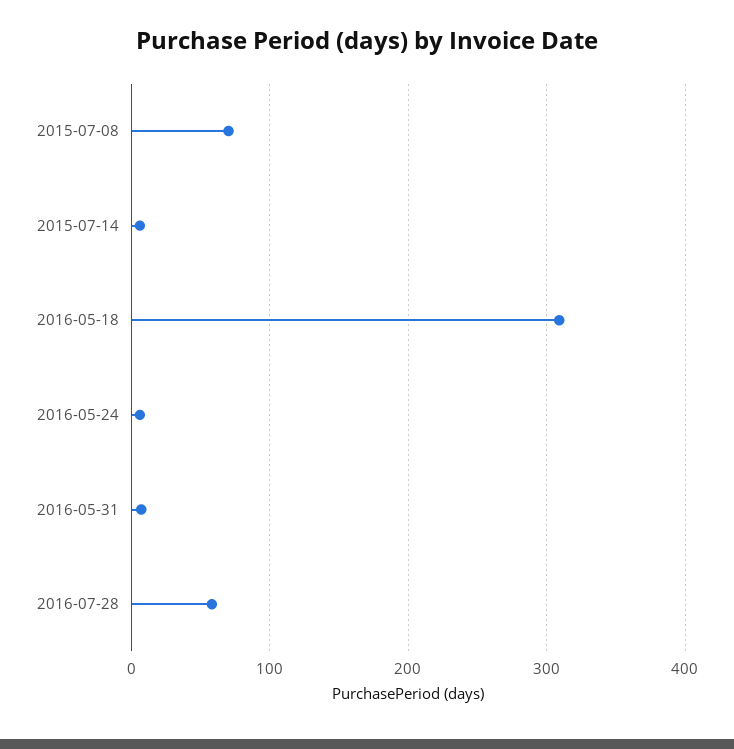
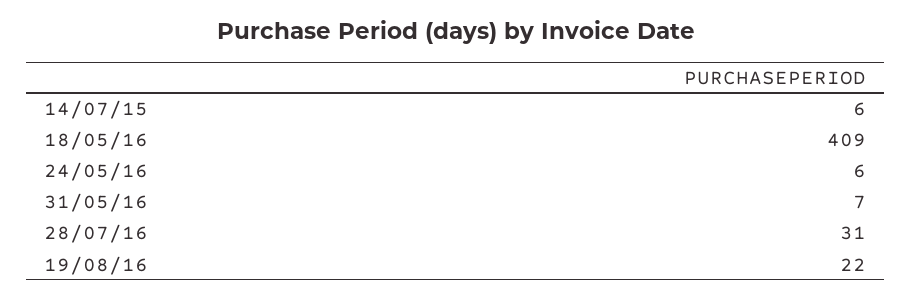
2015-07-08: 70 -> none
2016-05-18: 310 -> 409
2016-07-28: 60 -> 31
19/08/16: none -> 22

